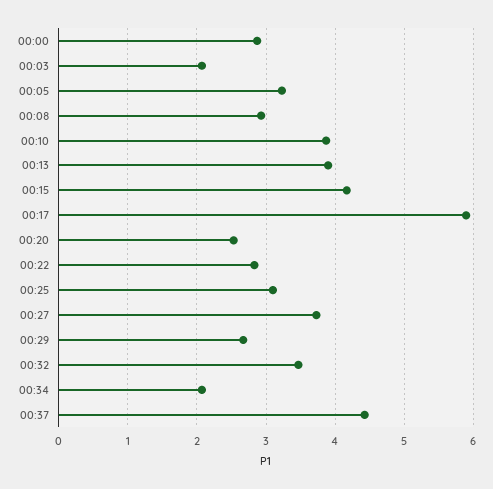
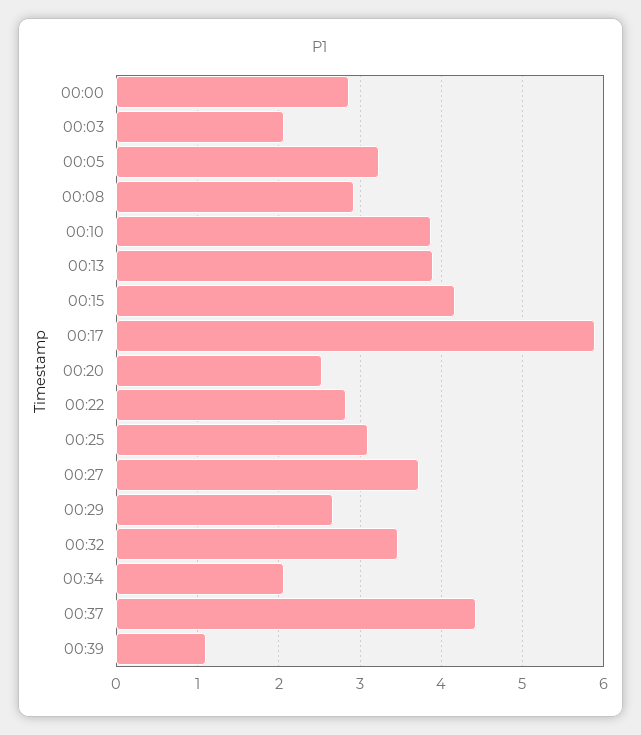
00:39: none -> 1.1

